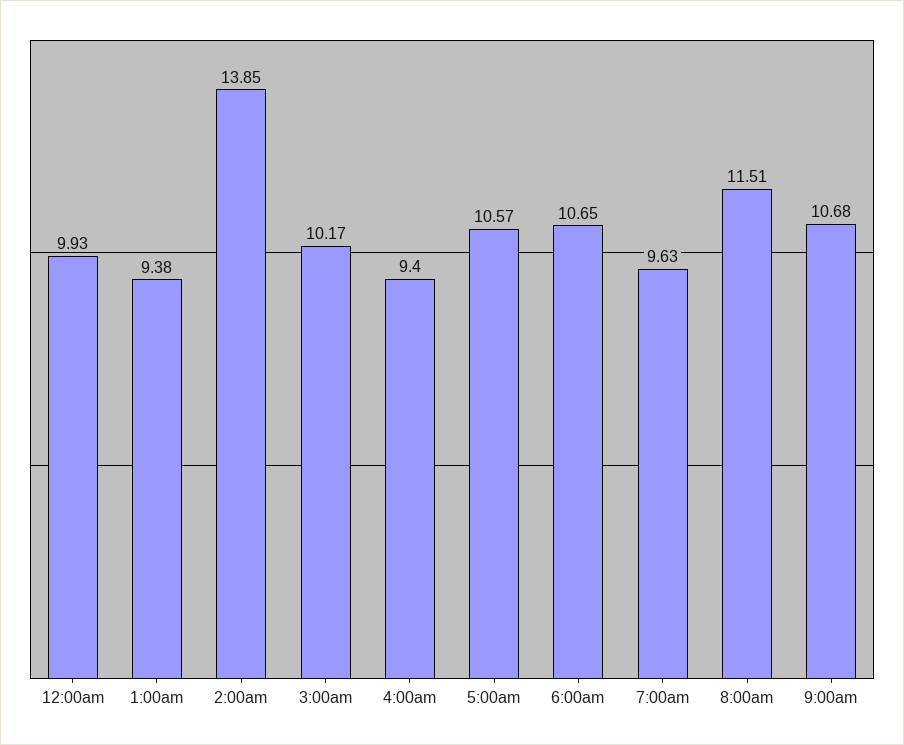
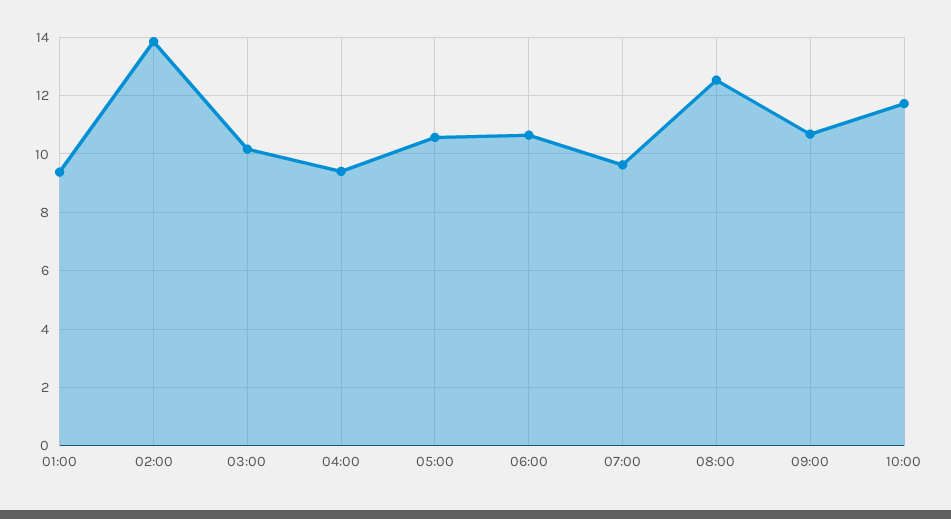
12:00am: 9.93 -> none
8:00am: 11.51 -> 12.5
10:00: none -> 11.75

